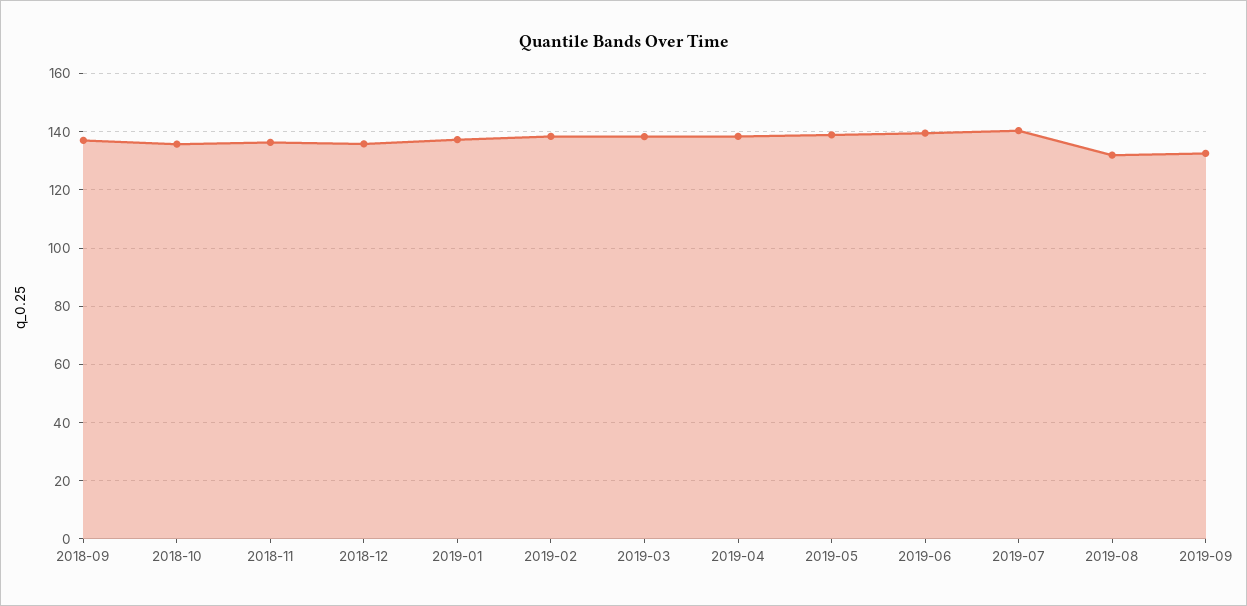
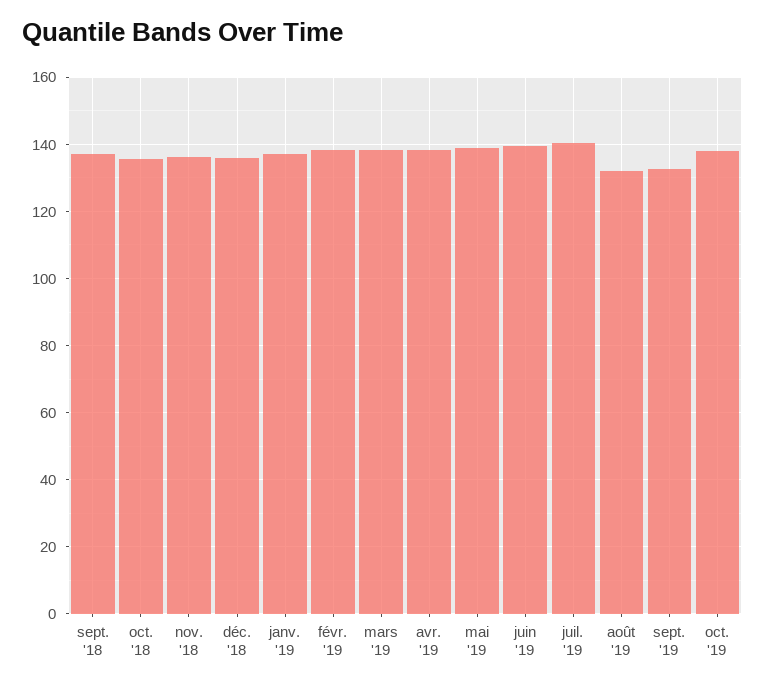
oct. '19: none -> 138

